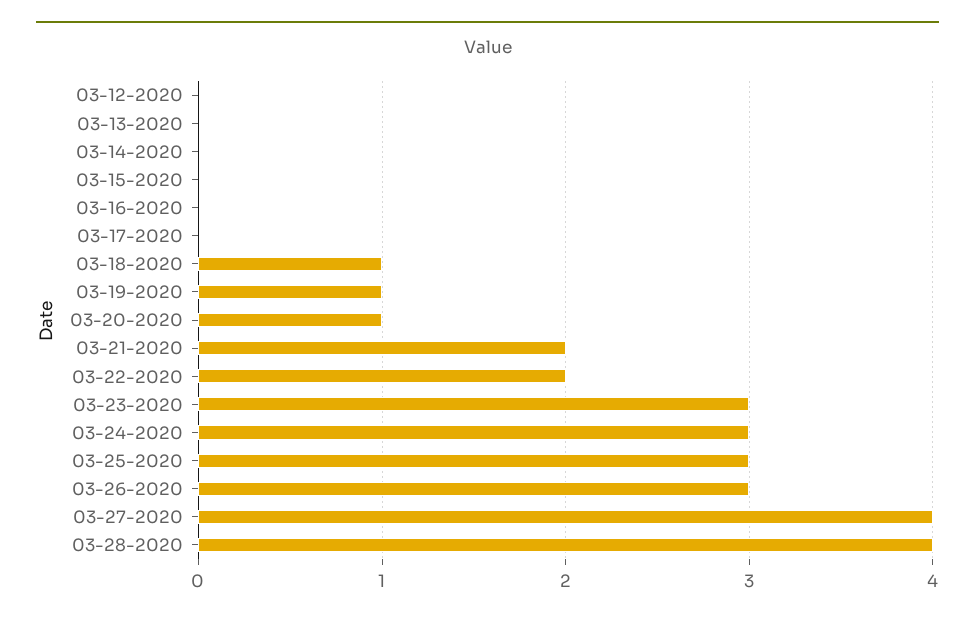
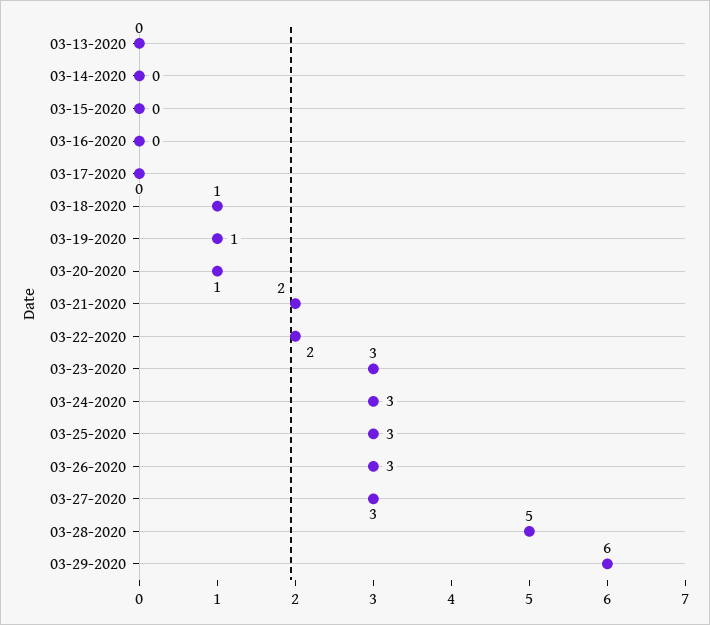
03-12-2020: 0 -> none
03-27-2020: 4 -> 3
03-28-2020: 4 -> 5
03-29-2020: none -> 6

